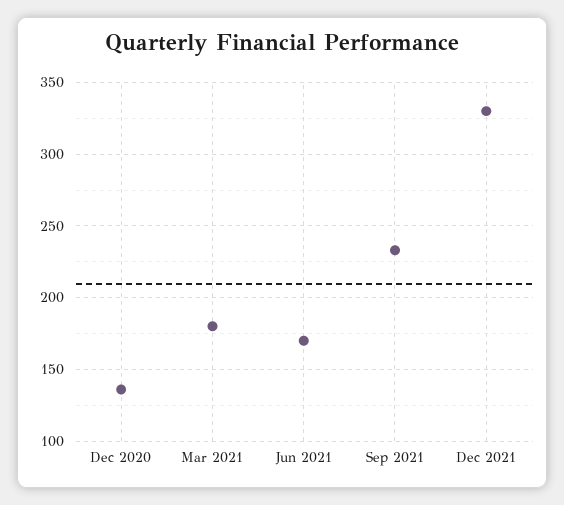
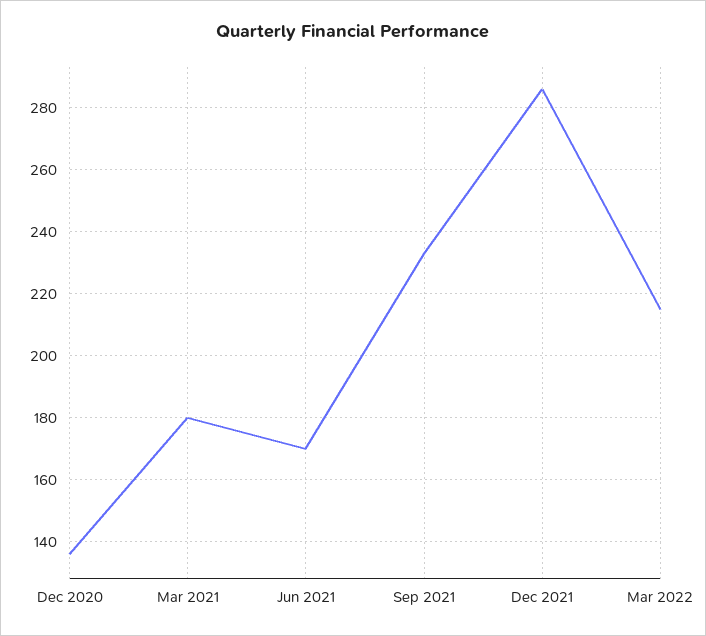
Dec 2021: 330 -> 285
Mar 2022: none -> 215

